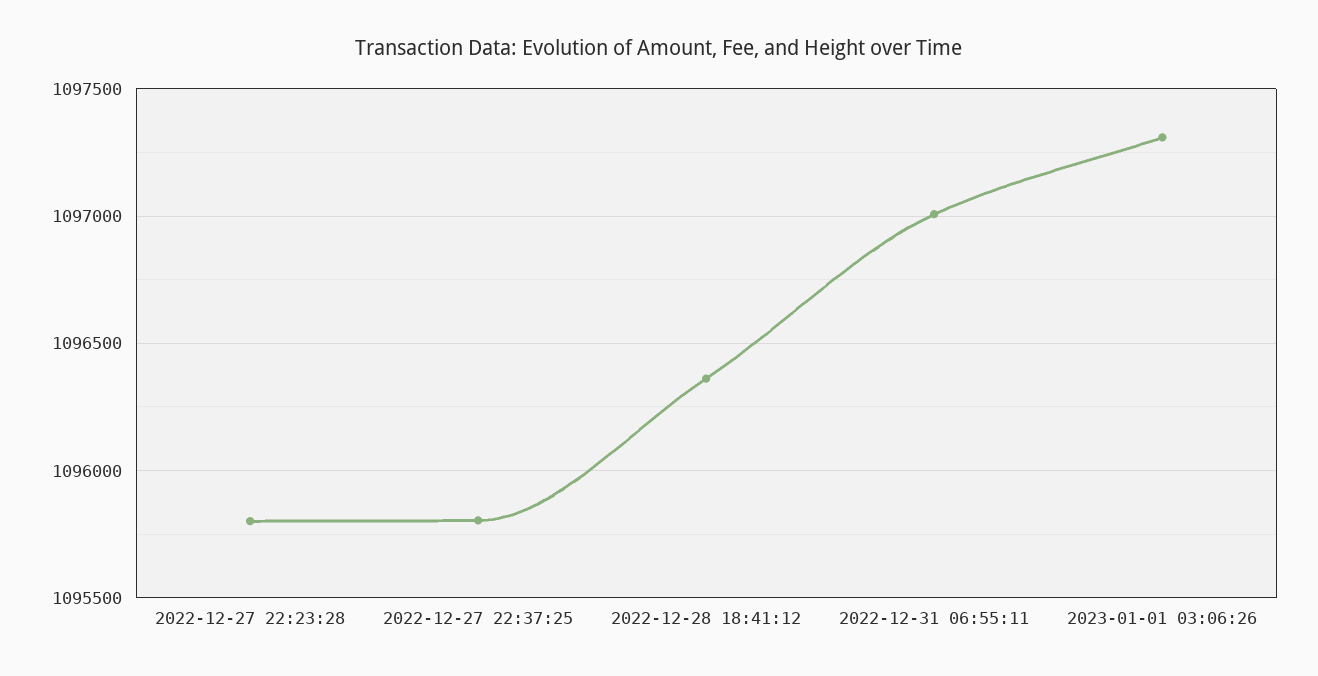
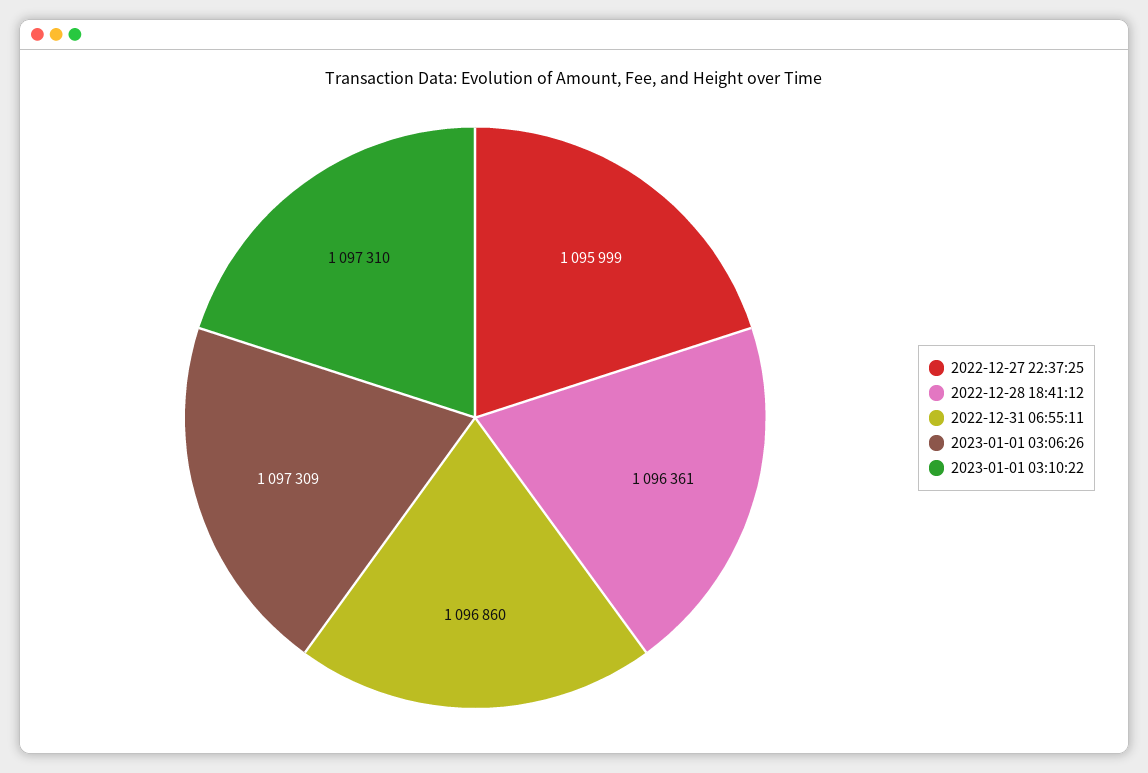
2022-12-27 22:23:28: 1095800 -> none
2022-12-27 22:37:25: 1095800 -> 1095999
2022-12-31 06:55:11: 1097000 -> 1096860
2023-01-01 03:10:22: none -> 1097310

